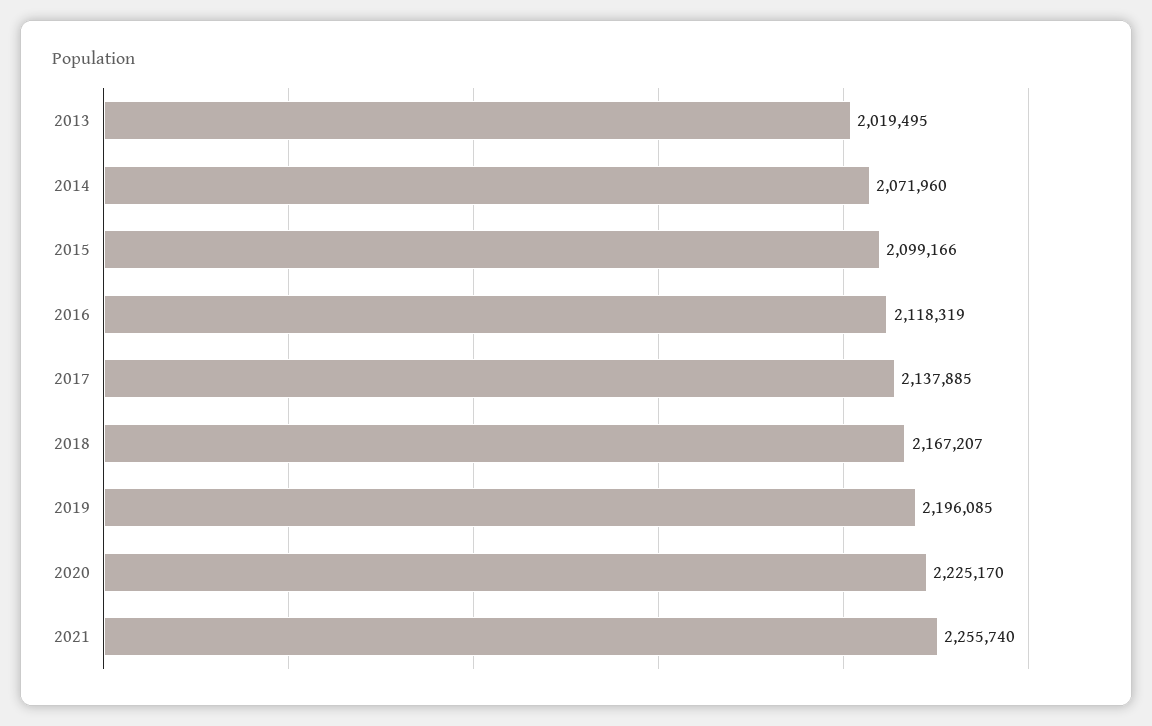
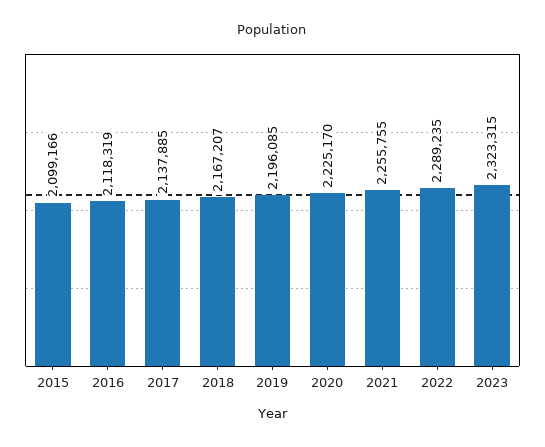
2013: 2019495 -> none
2014: 2071960 -> none
2021: 2255740 -> 2255755
2022: none -> 2289235
2023: none -> 2323315

